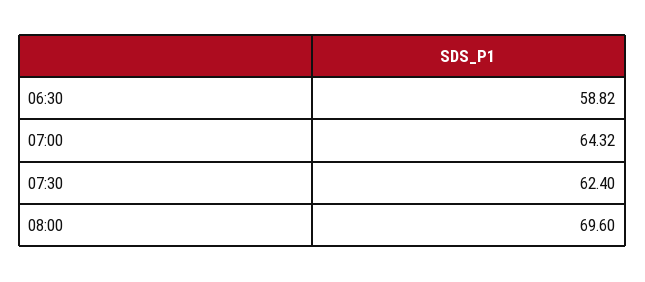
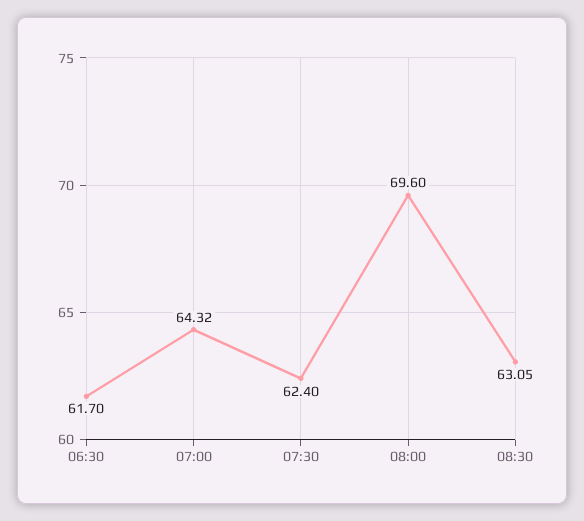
06:30: 58.82 -> 61.7
08:30: none -> 63.05

